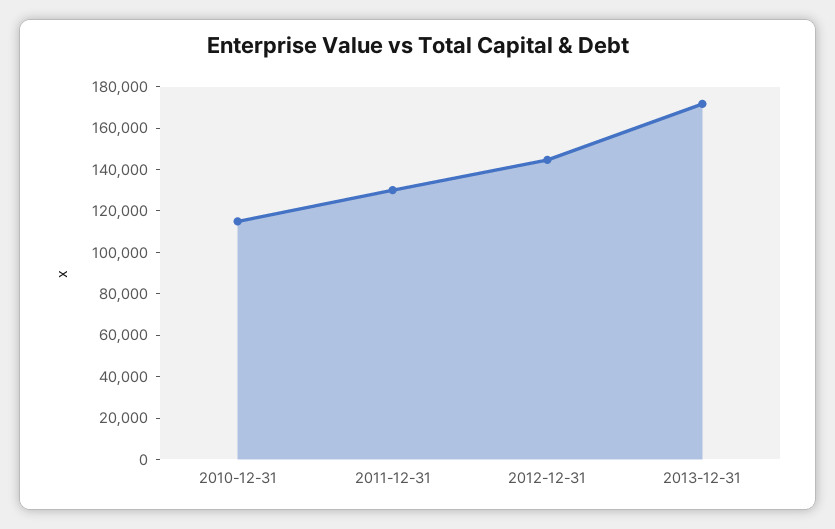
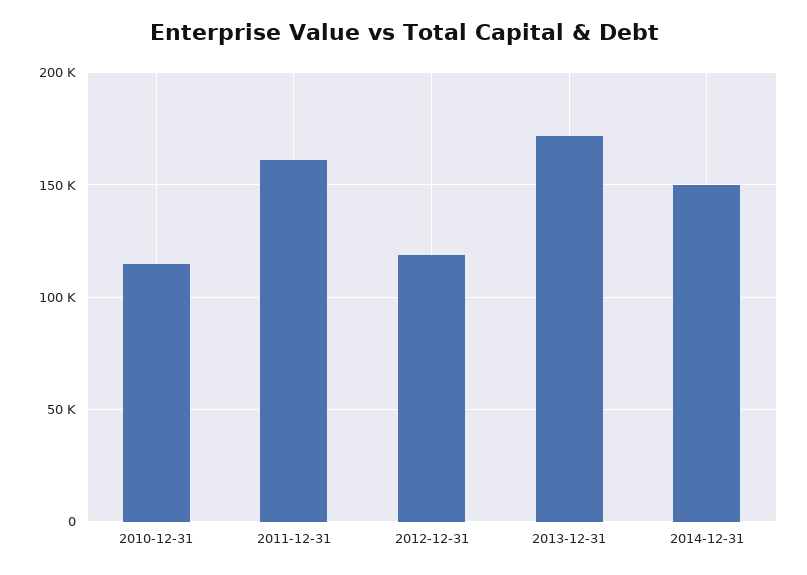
2011-12-31: 130000 -> 160000
2012-12-31: 145000 -> 120000
2014-12-31: none -> 150000

